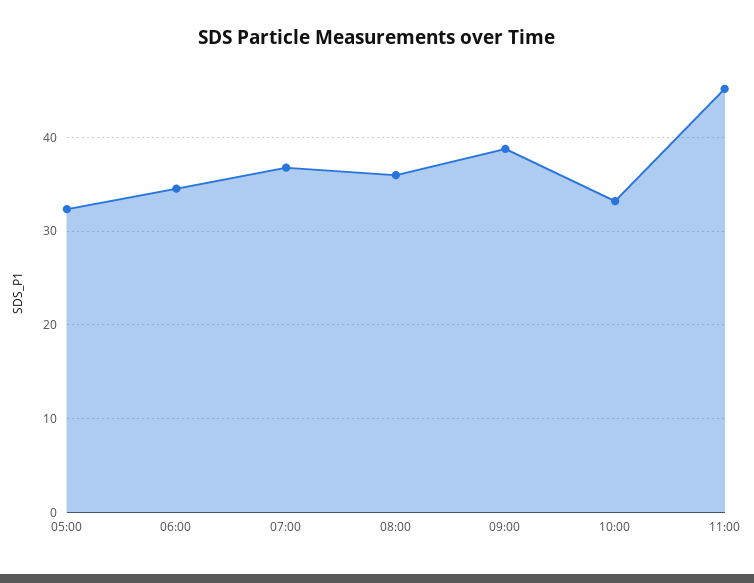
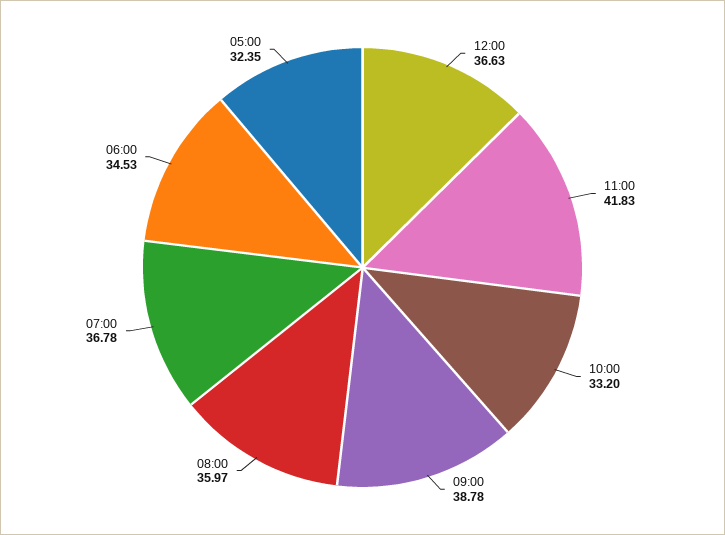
11:00: 45 -> 41.83
12:00: none -> 36.63

